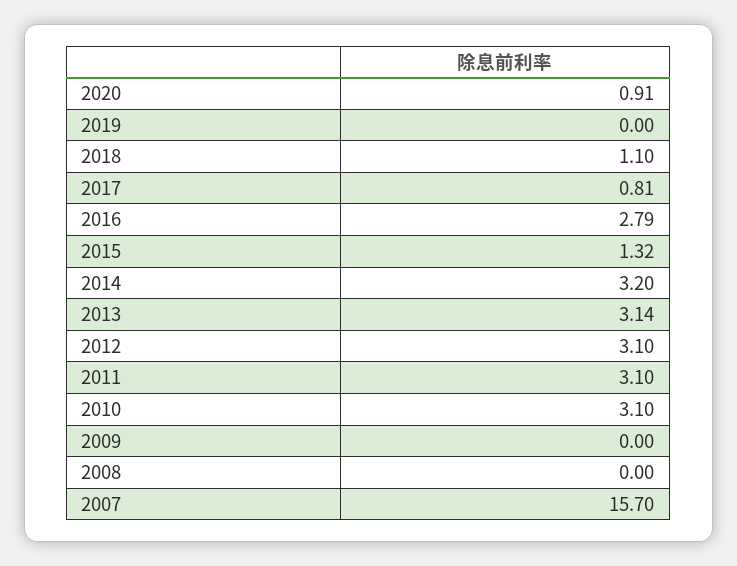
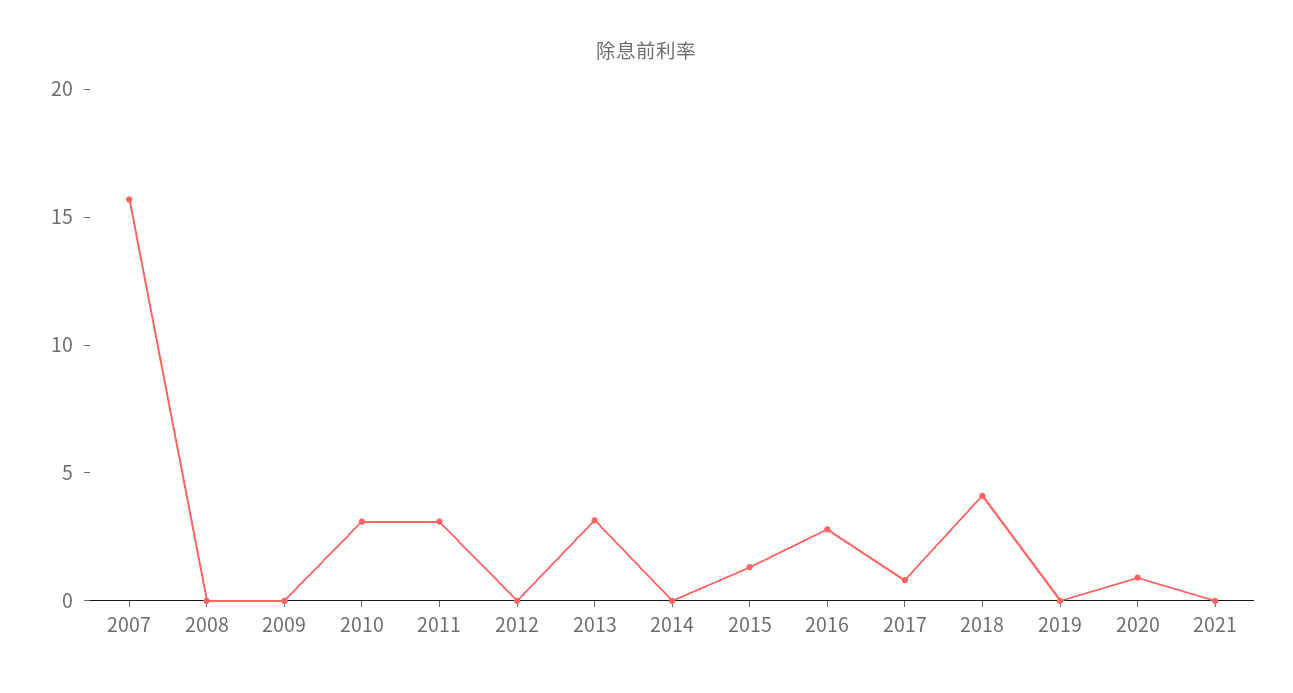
2018: 1.1 -> 4
2014: 3.2 -> 0
2012: 3.1 -> 0
2021: none -> 0

